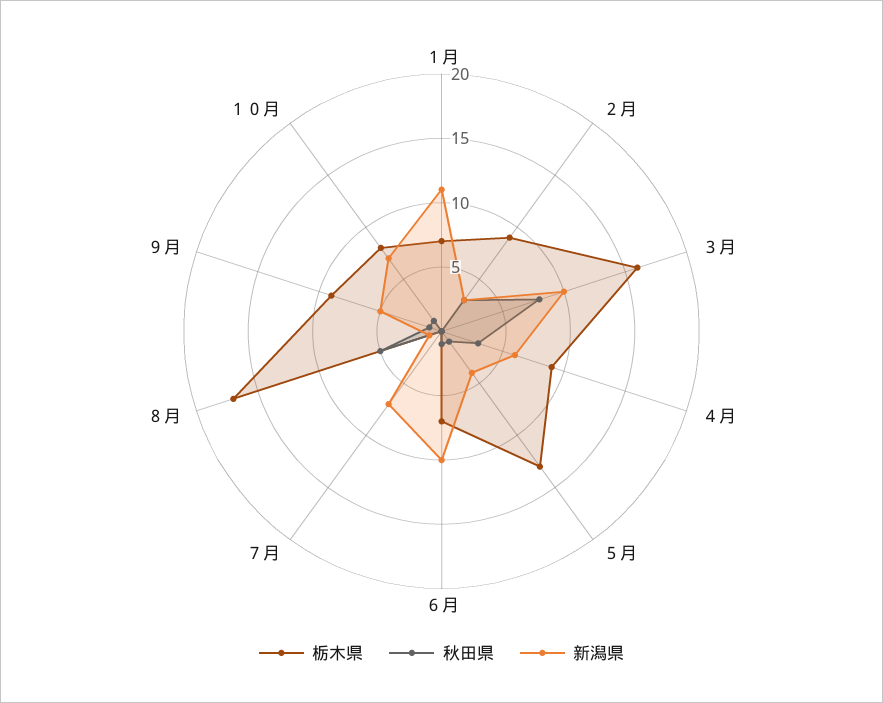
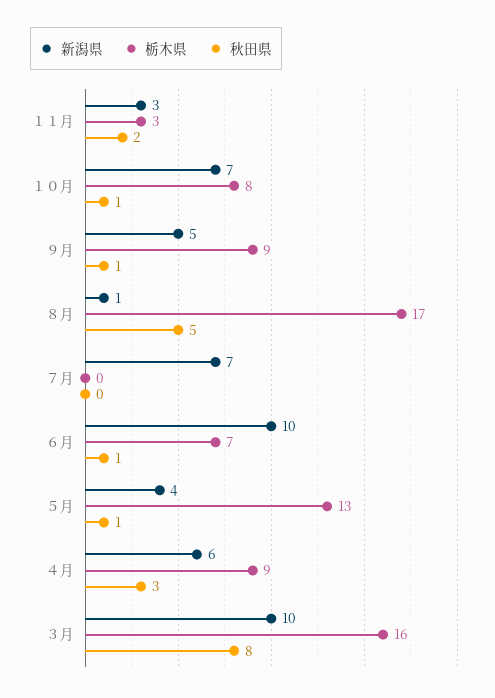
栃木県, １月: 7 -> none
秋田県, １月: 0 -> none
新潟県, １月: 11 -> none
栃木県, ２月: 9 -> none
秋田県, ２月: 3 -> none
新潟県, ２月: 3 -> none
新潟県, １１月: none -> 3
栃木県, １１月: none -> 3
秋田県, １１月: none -> 2

